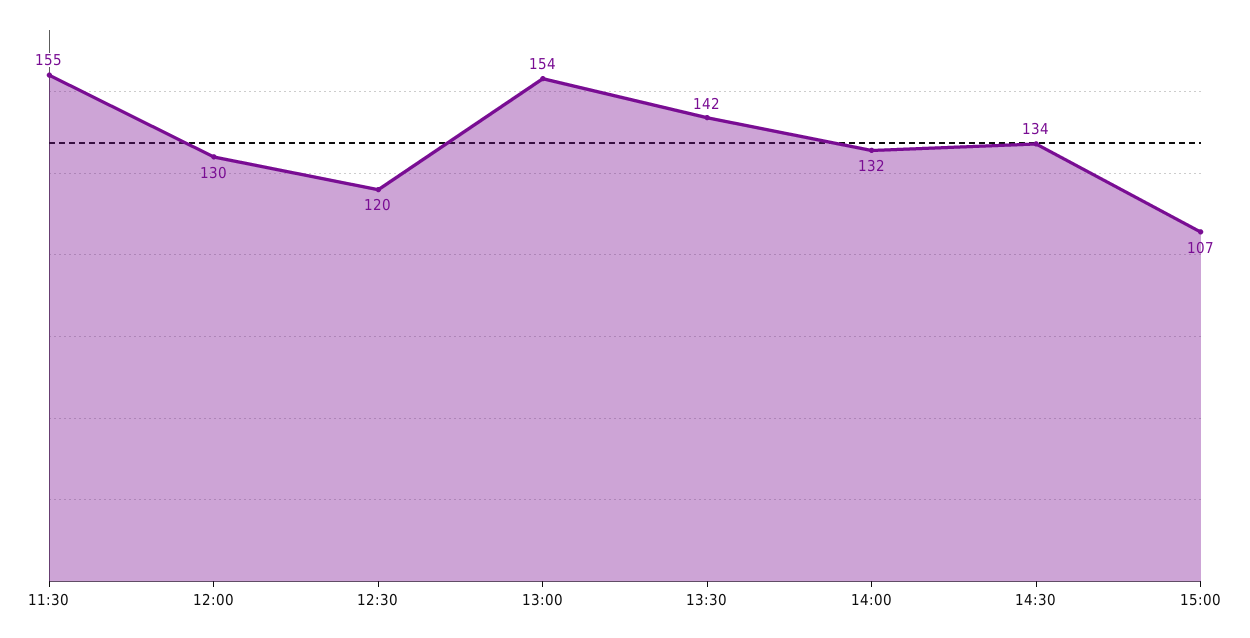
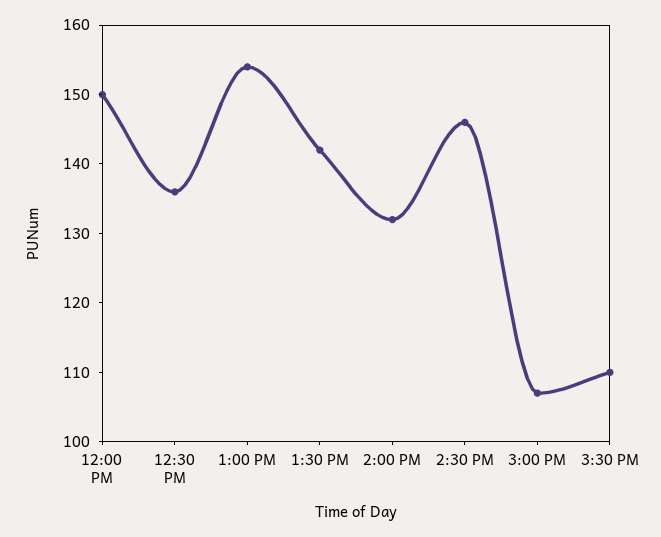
11:30: 155 -> none
12:00: 130 -> 150
12:30: 120 -> 135
14:30: 134 -> 145
3:30 PM: none -> 110

